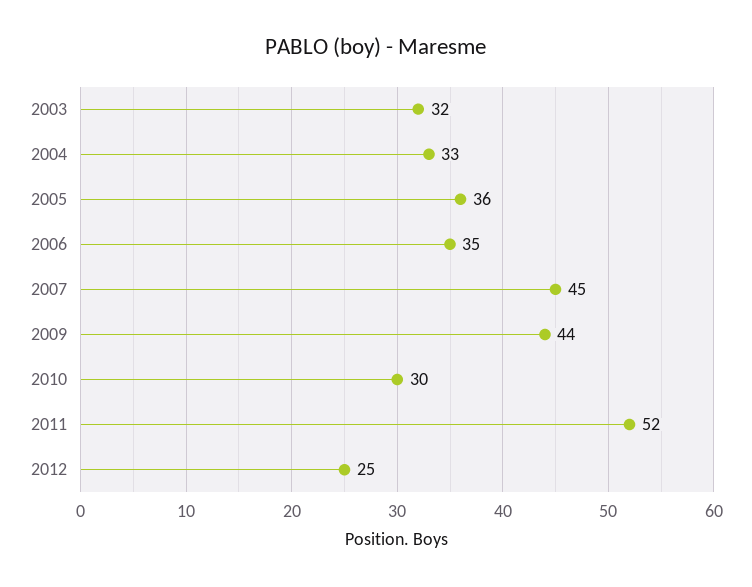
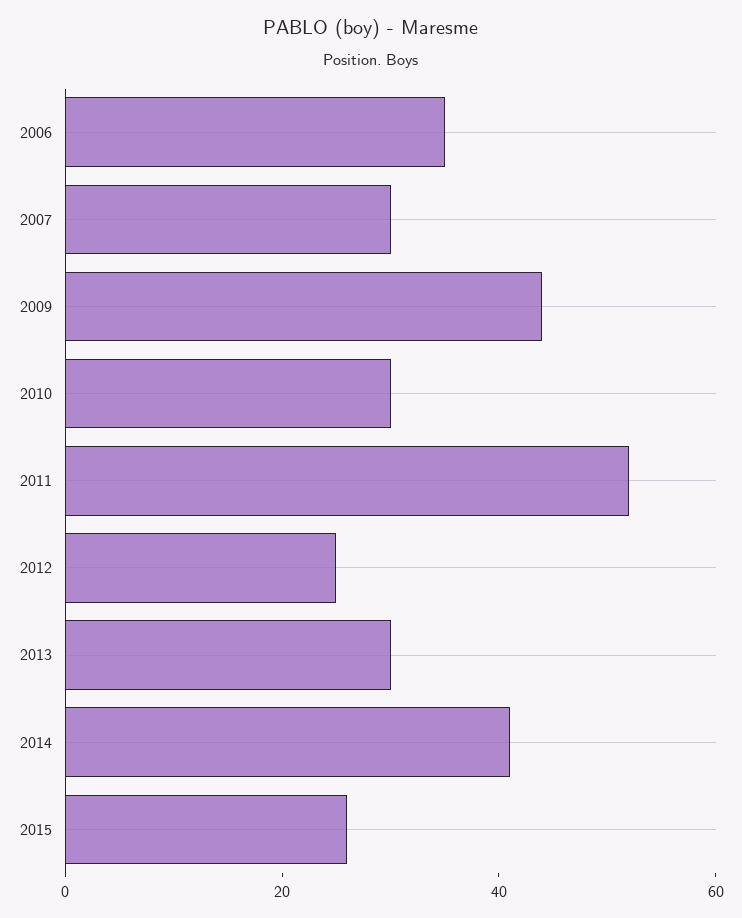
2003: 32 -> none
2004: 33 -> none
2005: 36 -> none
2007: 45 -> 30
2013: none -> 30
2014: none -> 40
2015: none -> 25

